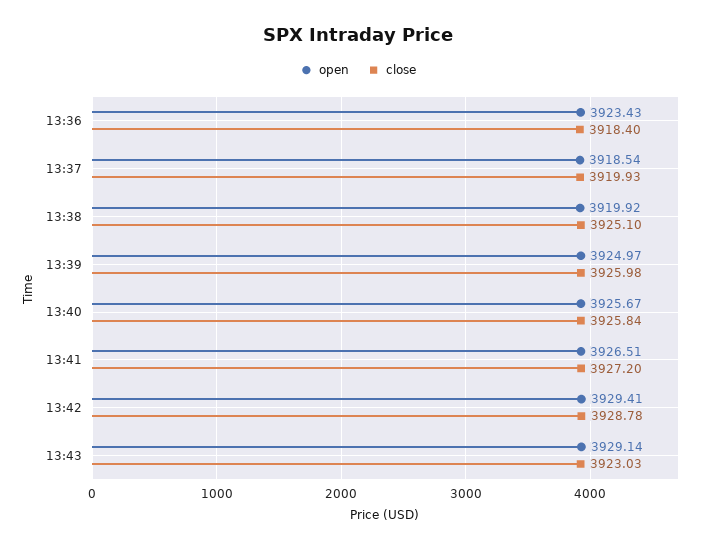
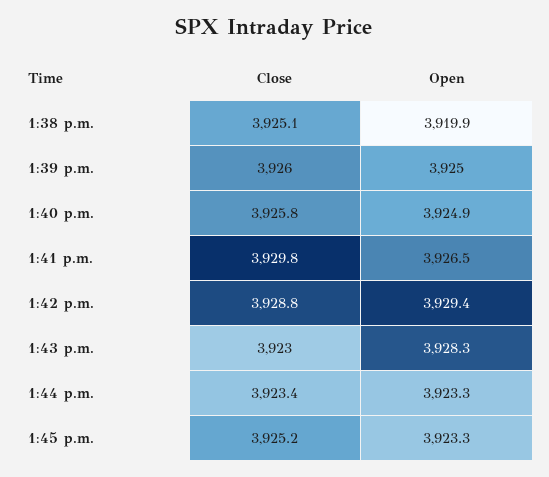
open, 13:36: 3923.43 -> none
close, 13:36: 3918.4 -> none
open, 13:37: 3918.54 -> none
close, 13:37: 3919.93 -> none
open, 13:40: 3925.67 -> 3924.9
close, 13:41: 3927.2 -> 3929.8
open, 13:43: 3929.14 -> 3928.3
close, 1:44 p.m.: none -> 3923.4
open, 1:44 p.m.: none -> 3923.3
close, 1:45 p.m.: none -> 3925.2
open, 1:45 p.m.: none -> 3923.3

